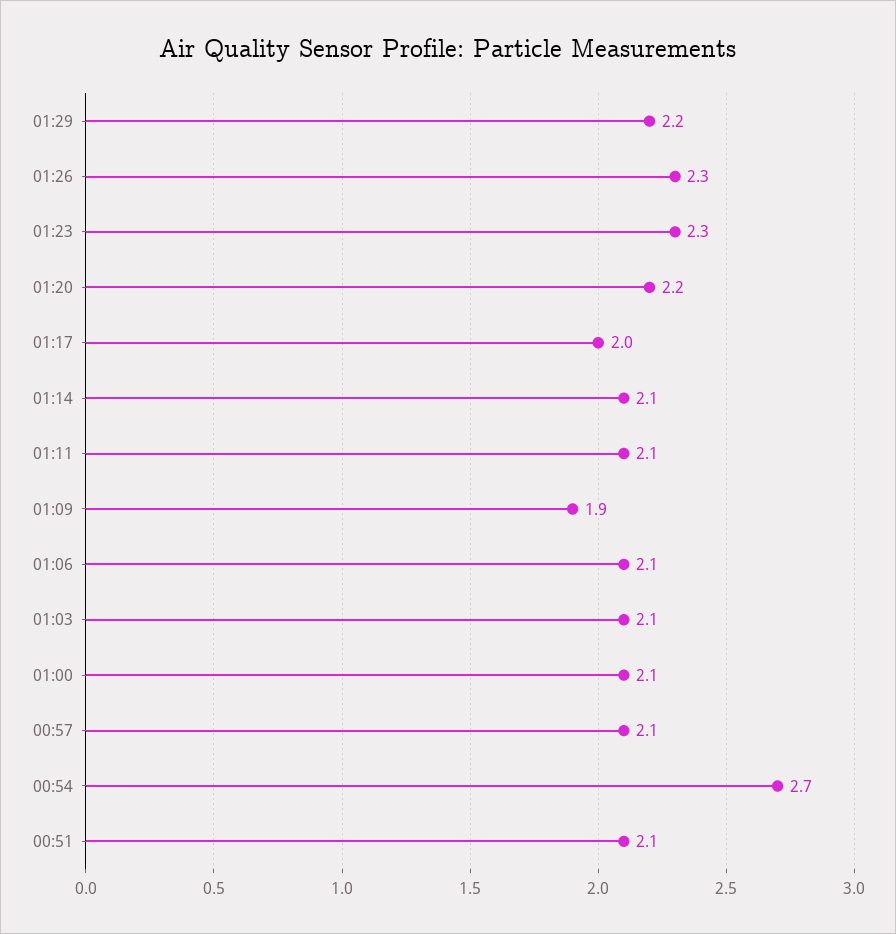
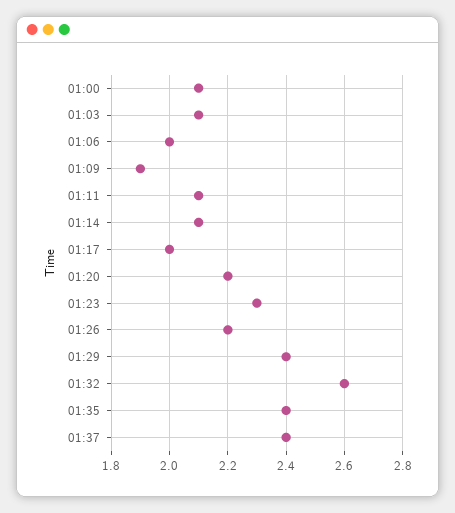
01:29: 2.2 -> 2.4
01:26: 2.3 -> 2.2
01:06: 2.1 -> 2
00:57: 2.1 -> none
00:54: 2.7 -> none
00:51: 2.1 -> none
01:32: none -> 2.6
01:35: none -> 2.4
01:37: none -> 2.4

